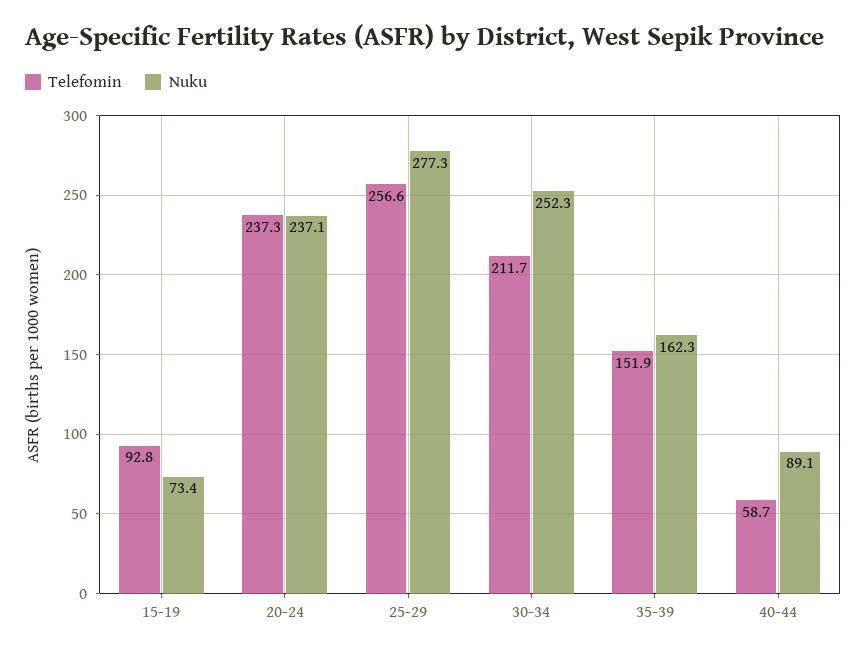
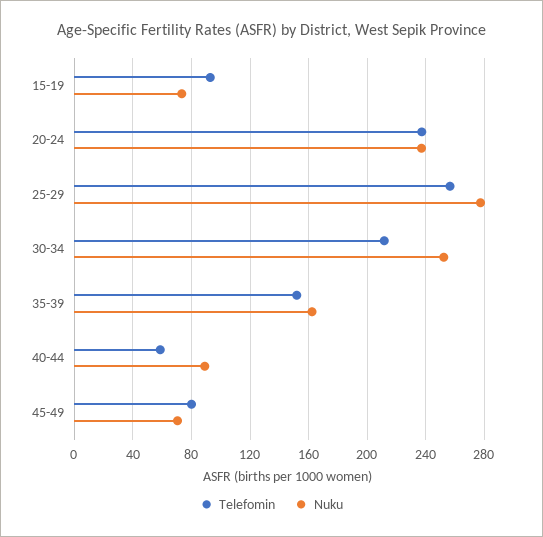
Telefomin, 45-49: none -> 80
Nuku, 45-49: none -> 70

